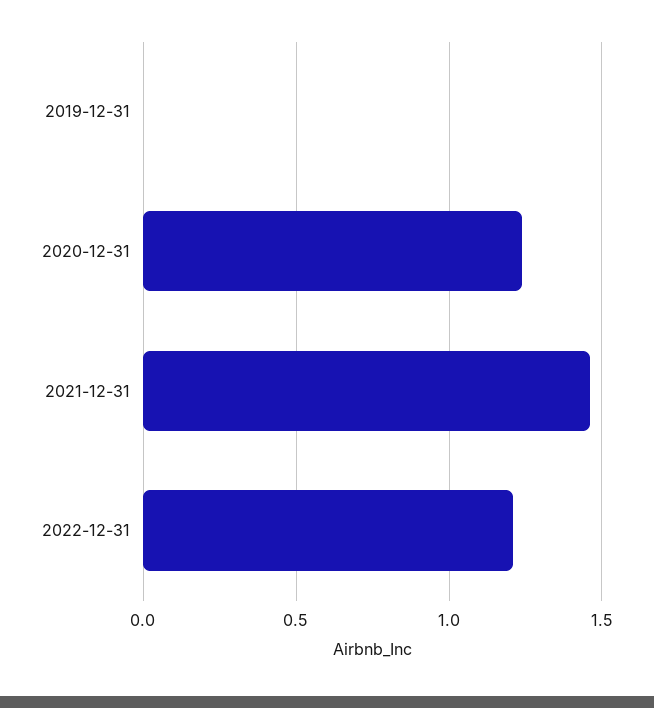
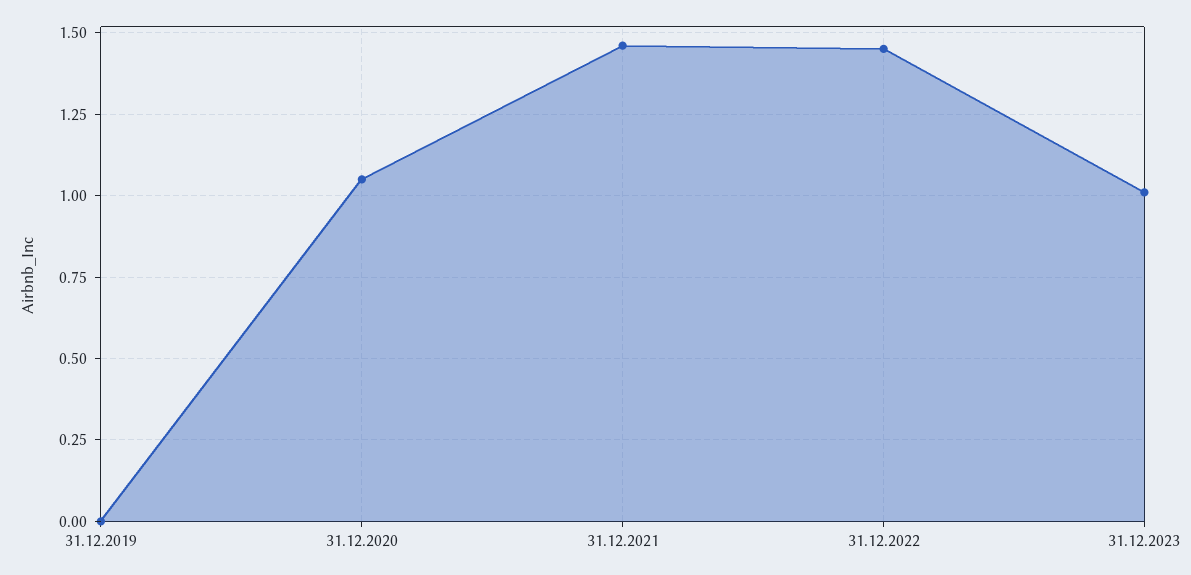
2020-12-31: 1.25 -> 1.05
2022-12-31: 1.2 -> 1.45
31.12.2023: none -> 1

